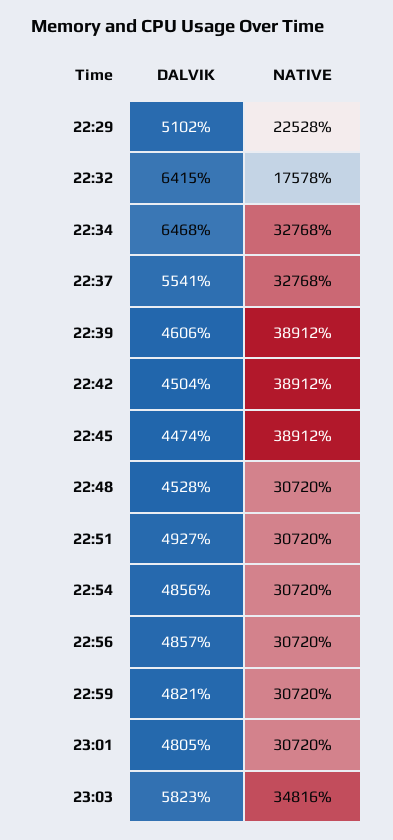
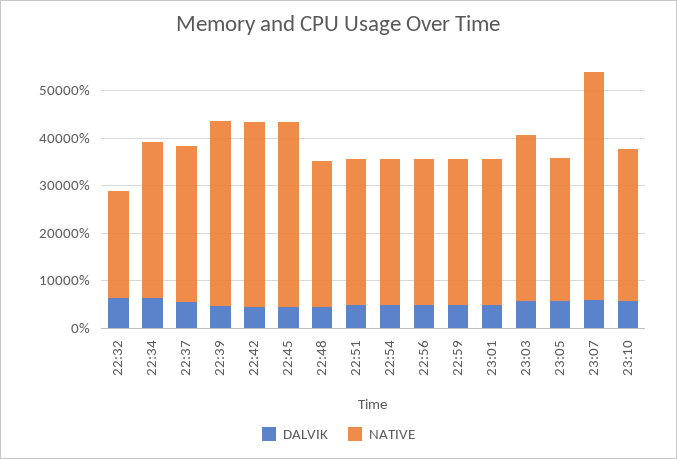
DALVIK, 22:29: 5102 -> none
NATIVE, 22:29: 22528 -> none
NATIVE, 22:32: 17578 -> 22000
DALVIK, 23:05: none -> 6000
NATIVE, 23:05: none -> 30000
DALVIK, 23:07: none -> 6000
NATIVE, 23:07: none -> 48000
DALVIK, 23:10: none -> 6000
NATIVE, 23:10: none -> 32000

